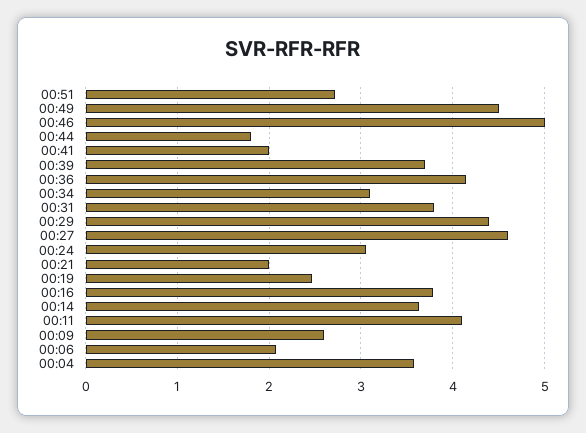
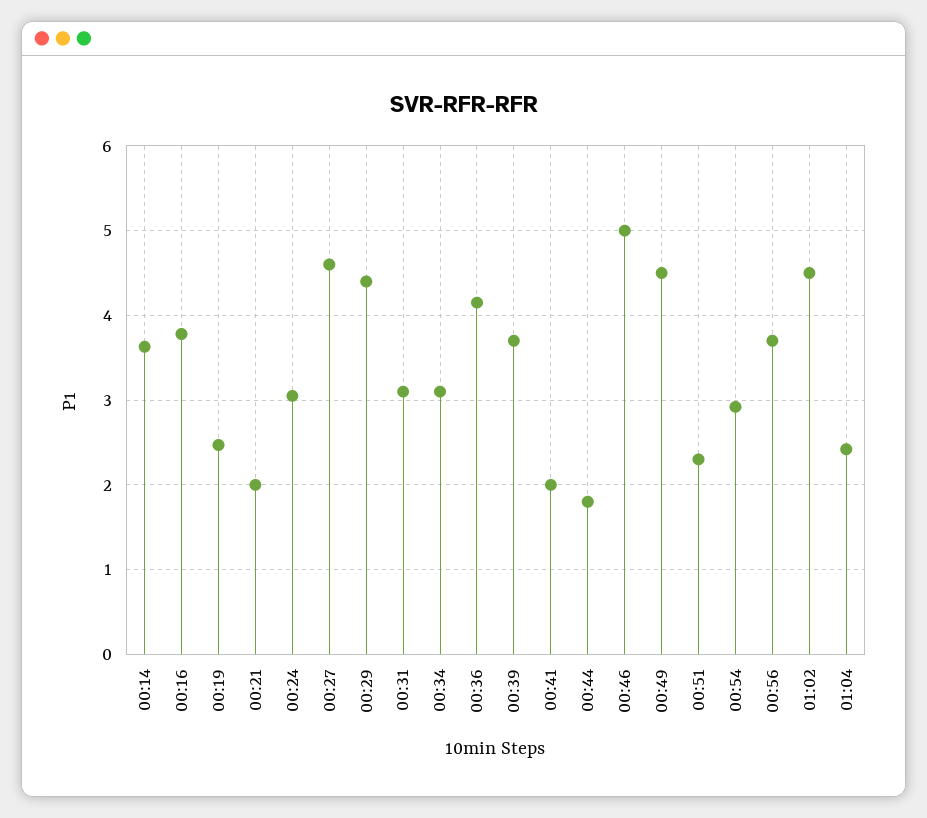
00:51: 2.7 -> 2.3
00:31: 3.8 -> 3.1
00:11: 4.1 -> none
00:09: 2.6 -> none
00:06: 2.1 -> none
00:04: 3.6 -> none
00:54: none -> 2.9
00:56: none -> 3.7
01:02: none -> 4.5
01:04: none -> 2.4

